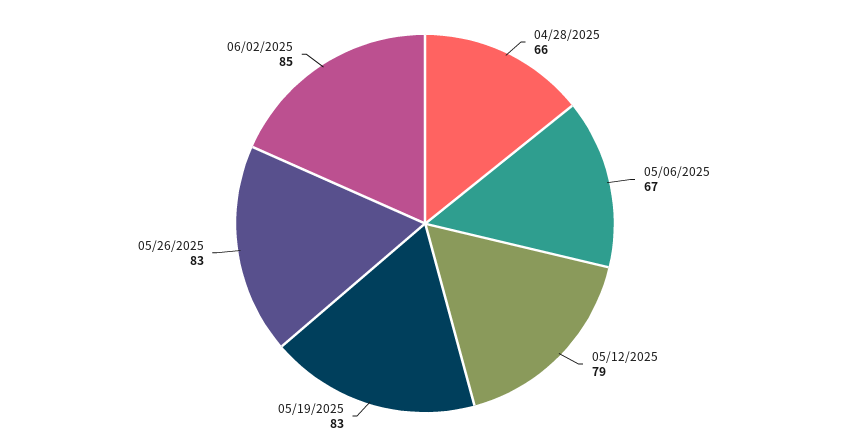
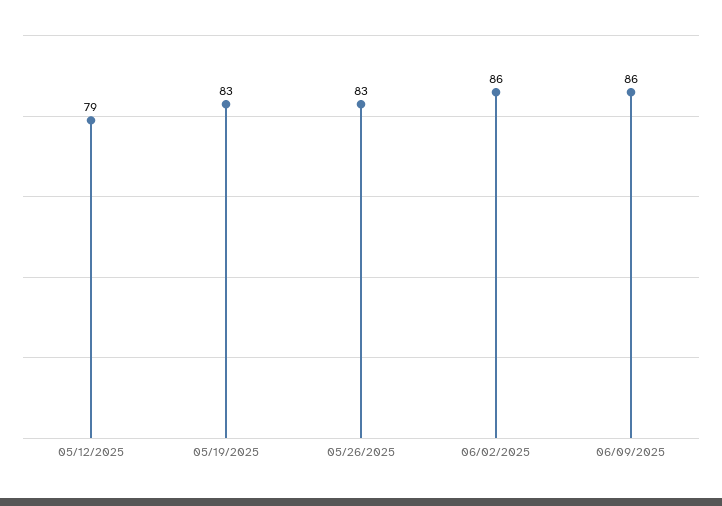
04/28/2025: 66 -> none
05/06/2025: 67 -> none
06/02/2025: 85 -> 86
06/09/2025: none -> 86

